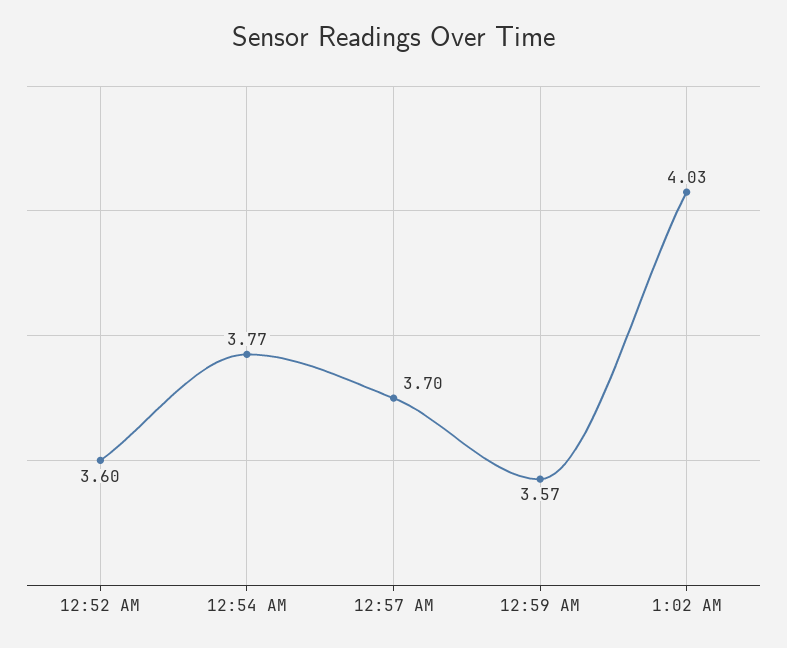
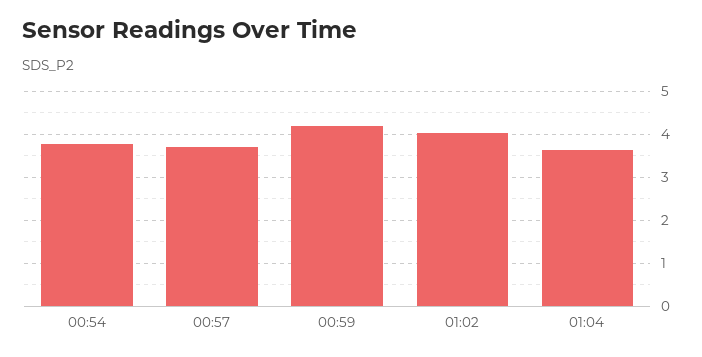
12:52 AM: 3.6 -> none
12:59 AM: 3.57 -> 4.2
01:04: none -> 3.6

